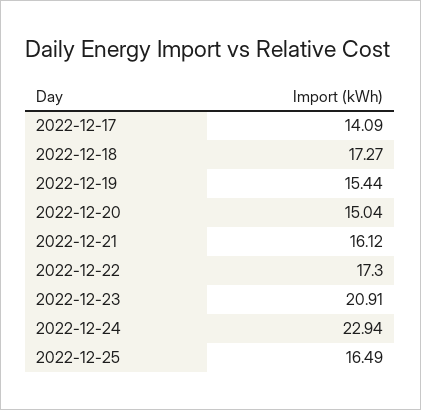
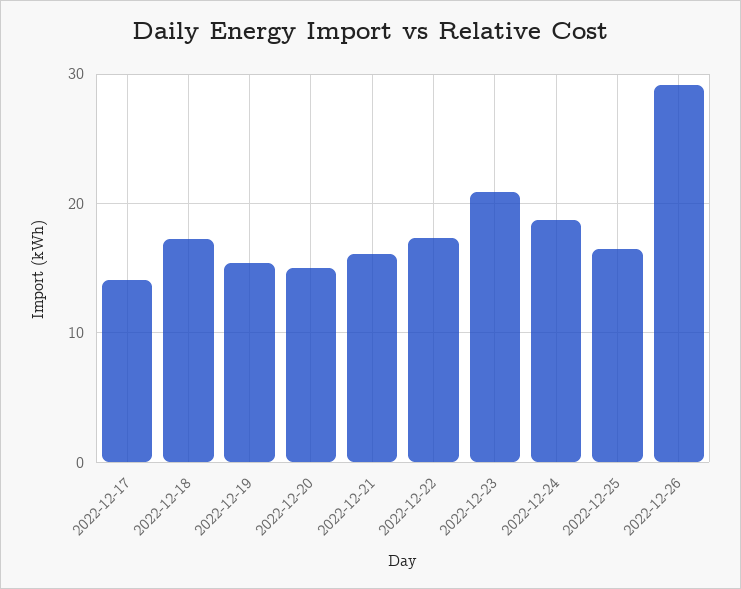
2022-12-24: 22.94 -> 19
2022-12-26: none -> 29

